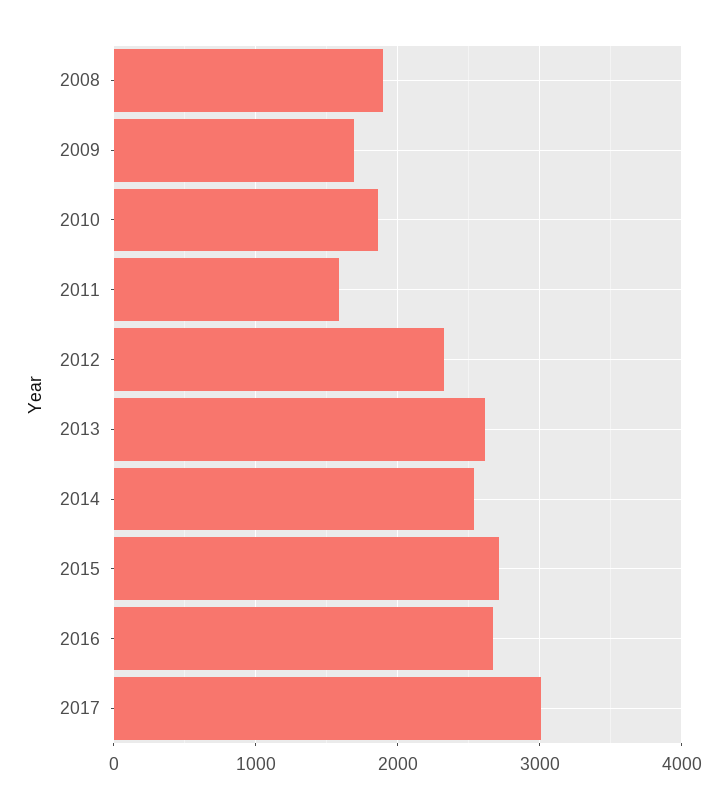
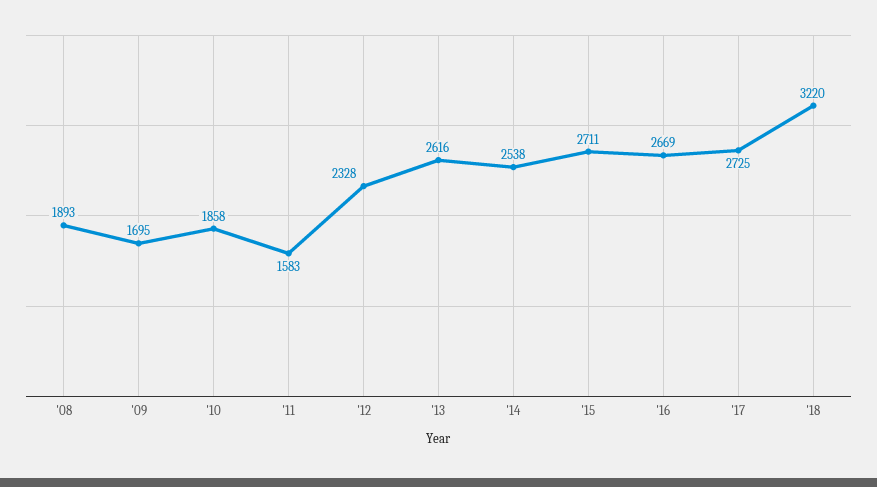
2017: 3000 -> 2725
'18: none -> 3220

